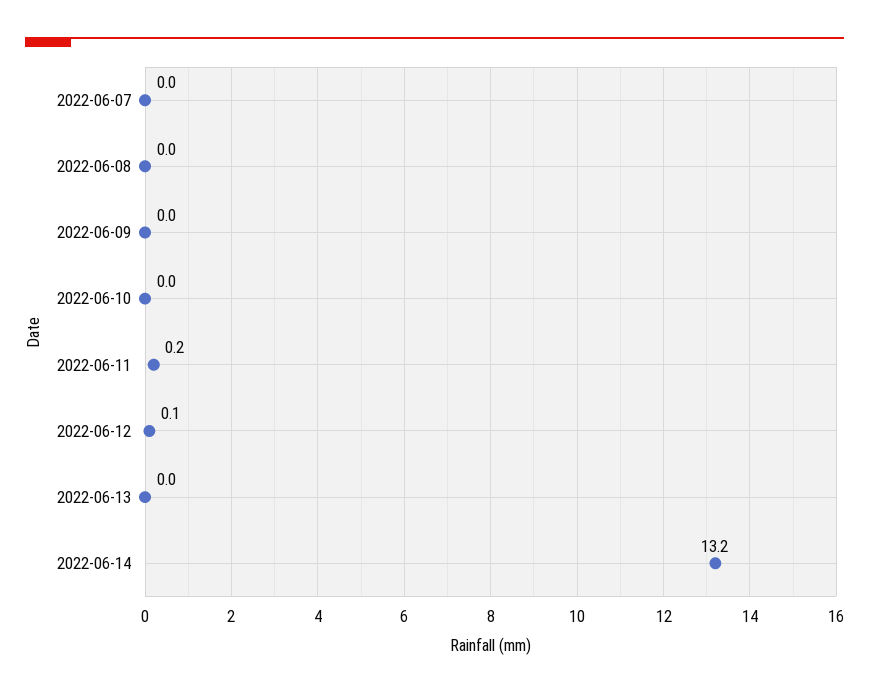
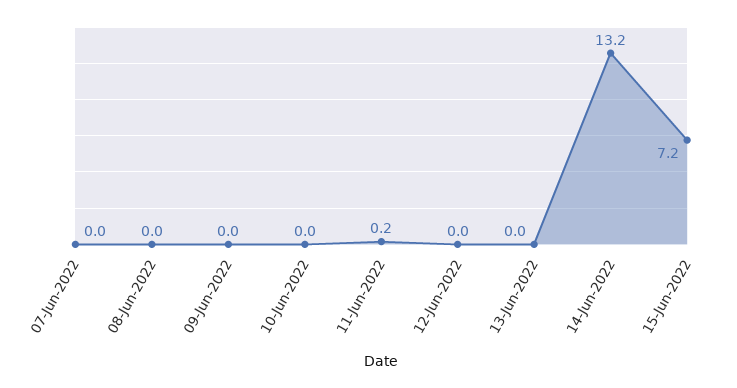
2022-06-12: 0.1 -> 0
15-Jun-2022: none -> 7.2

